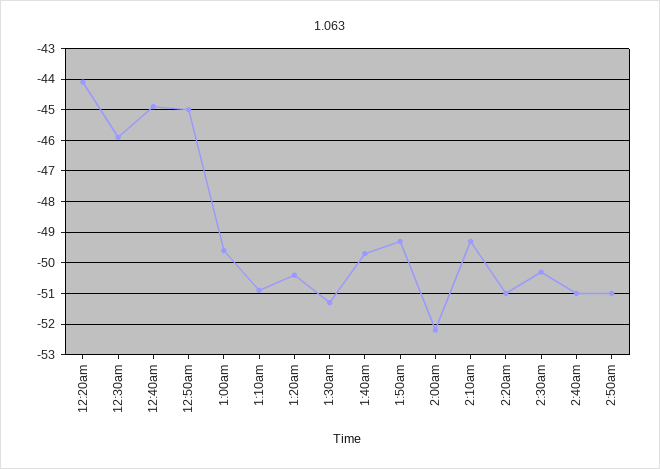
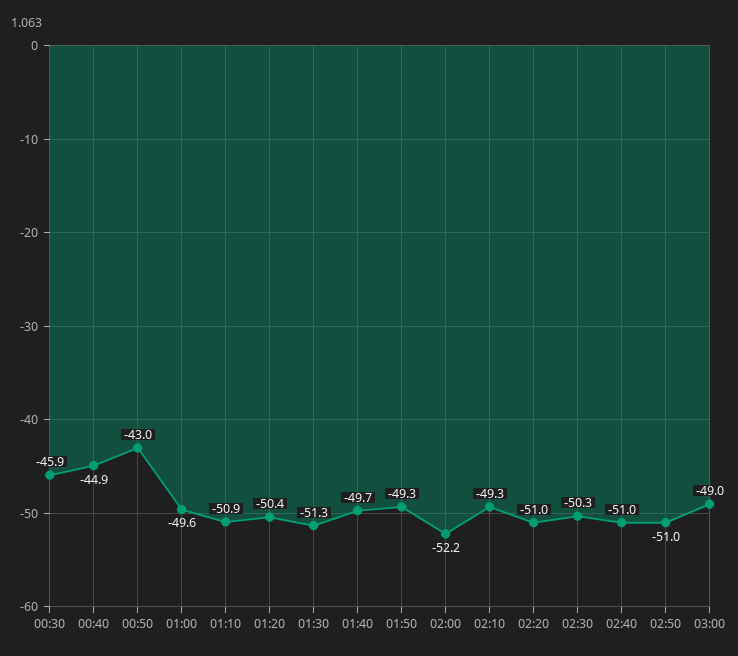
12:20am: -44 -> none
12:50am: -45 -> -43
03:00: none -> -49

